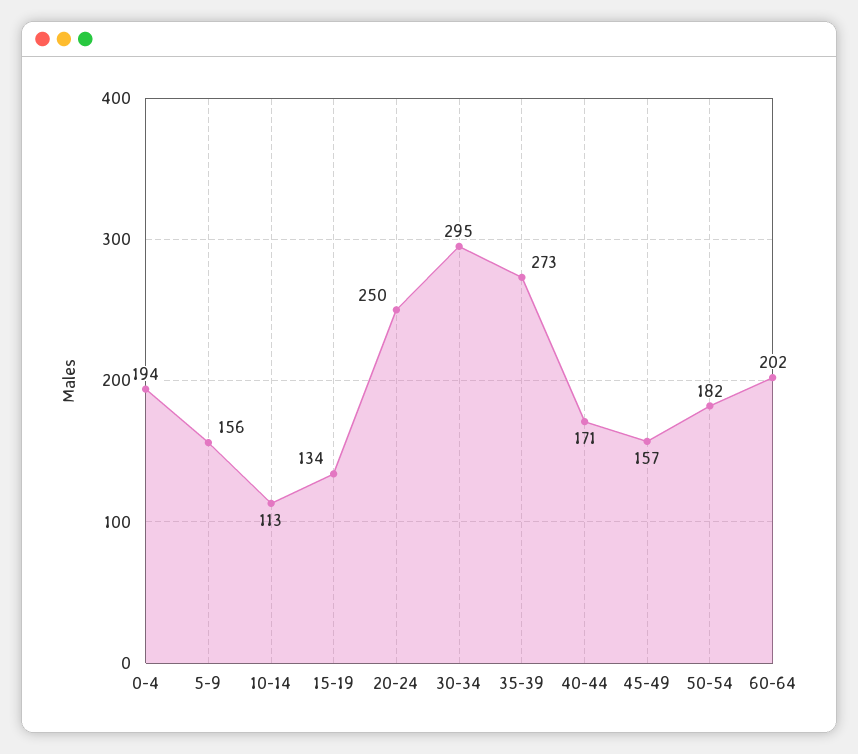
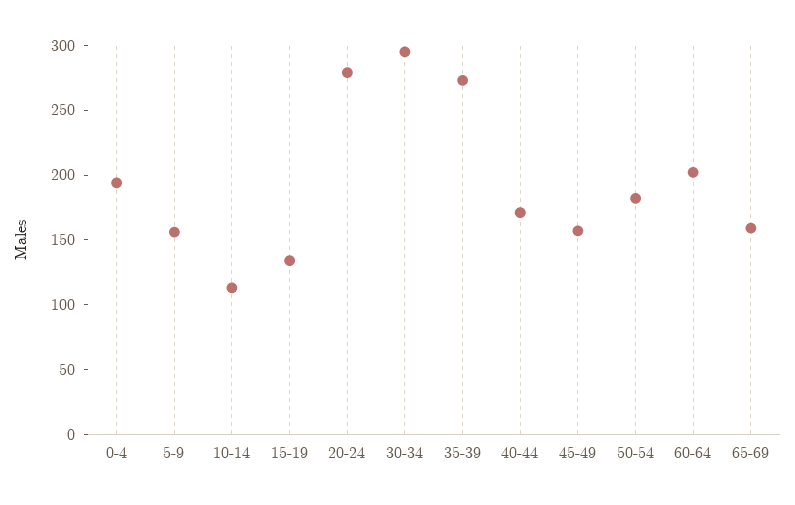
20-24: 250 -> 280
65-69: none -> 160

